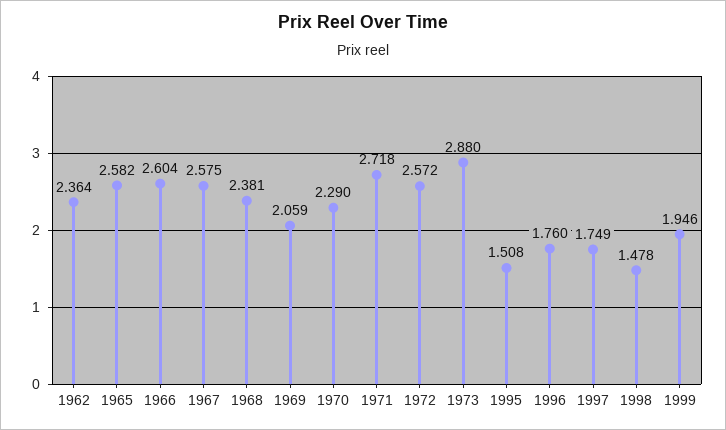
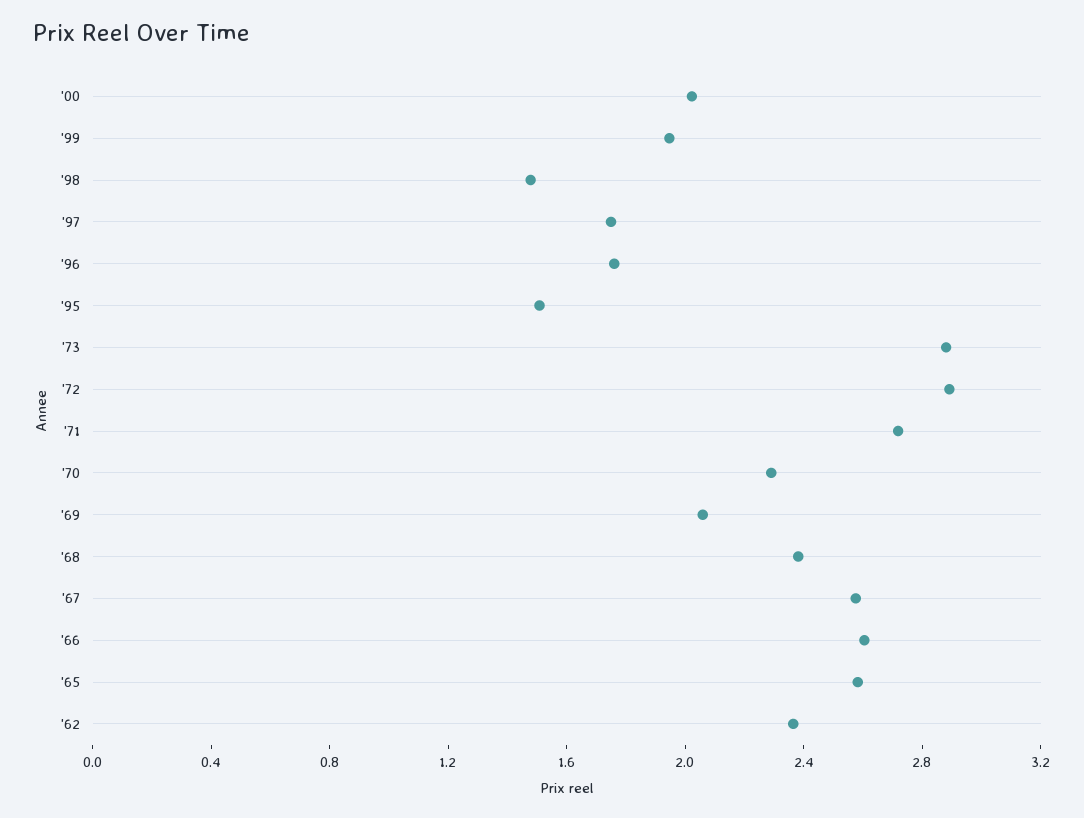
1972: 2.572 -> 2.9
'00: none -> 2

